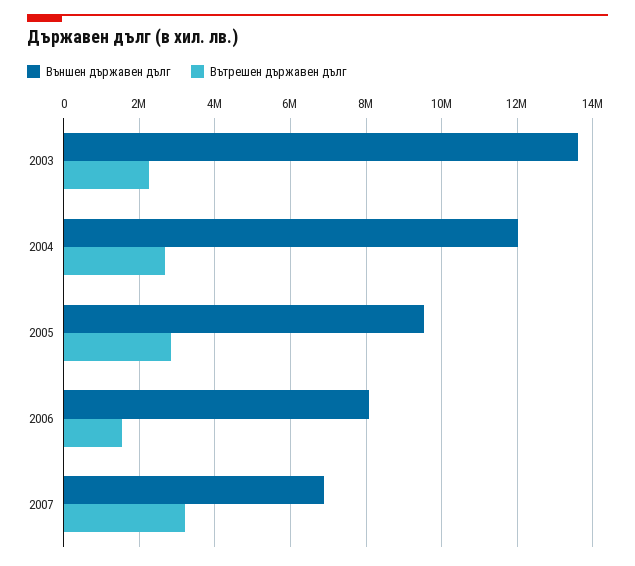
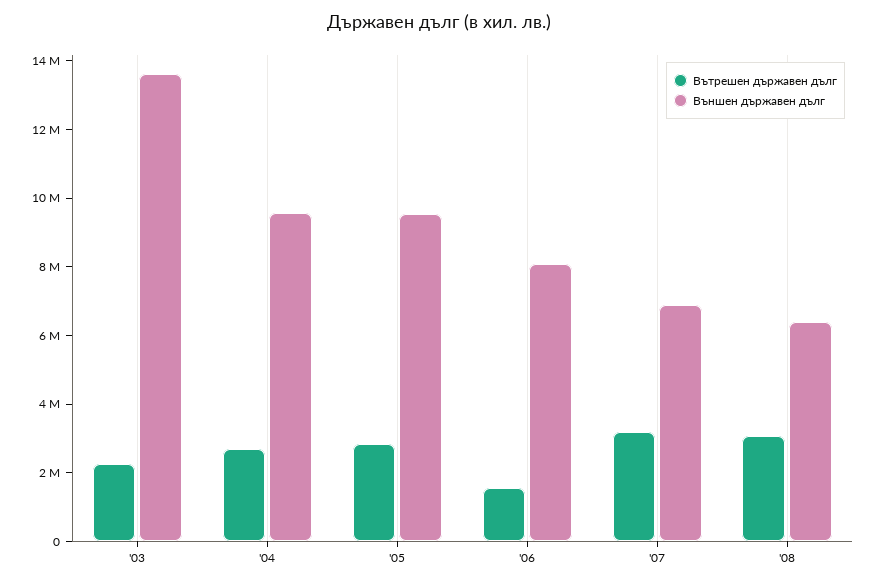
Външен държавен дълг, 2004: 12000000 -> 9500000
Вътрешен държавен дълг, '08: none -> 3000000
Външен държавен дълг, '08: none -> 6500000

